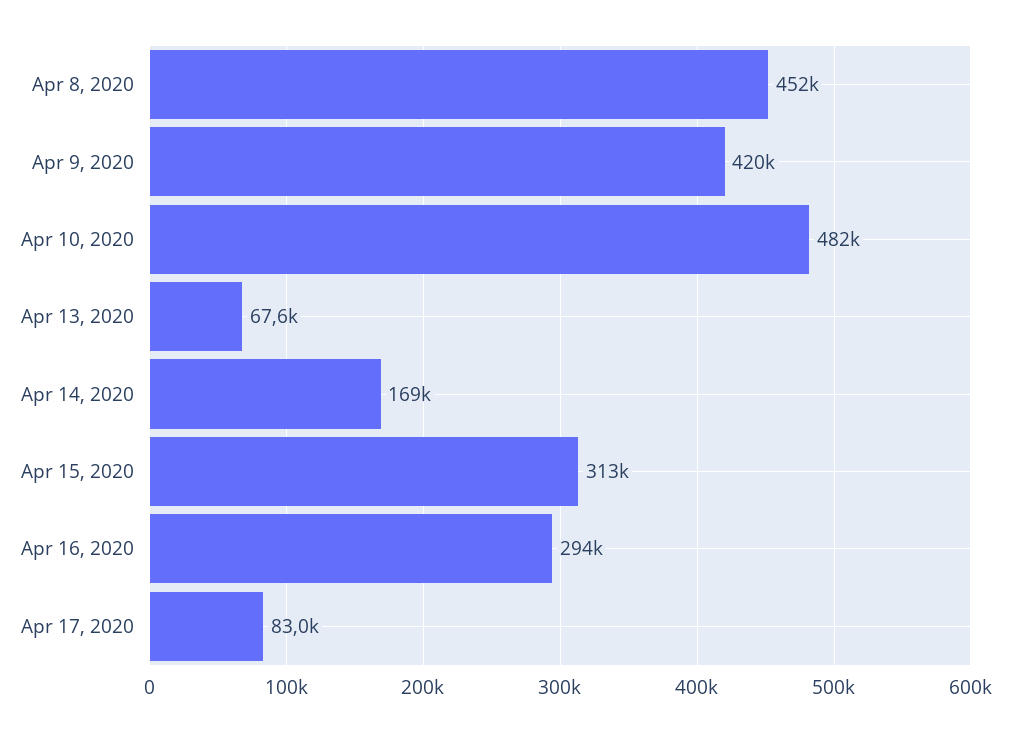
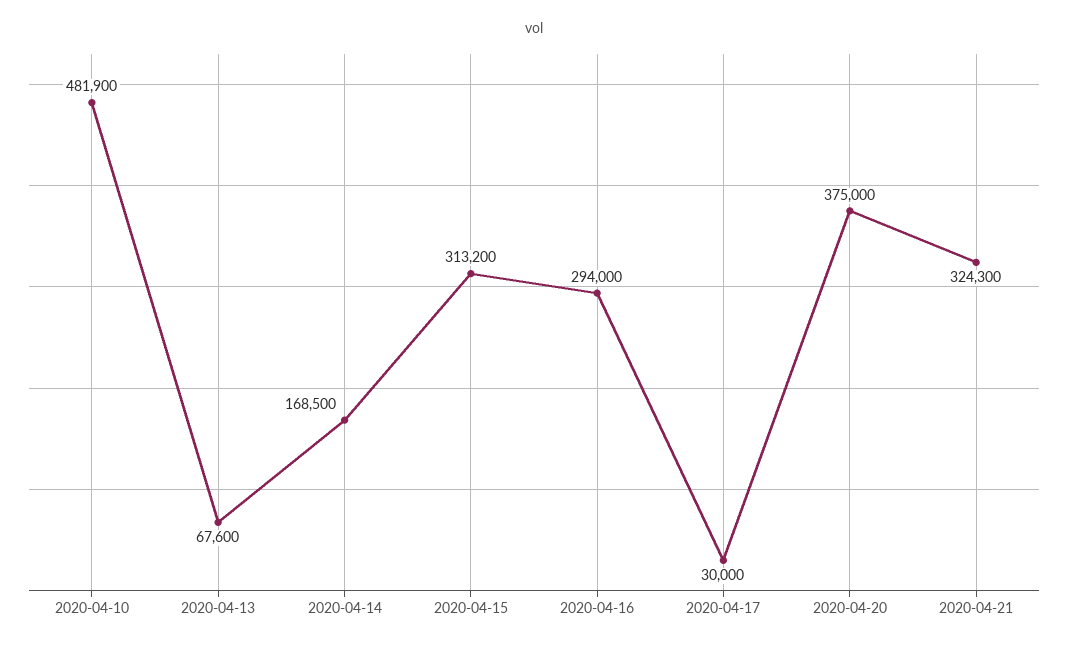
Apr 8, 2020: 452000 -> none
Apr 9, 2020: 420000 -> none
Apr 17, 2020: 83000 -> 30000
2020-04-20: none -> 375000
2020-04-21: none -> 324300

